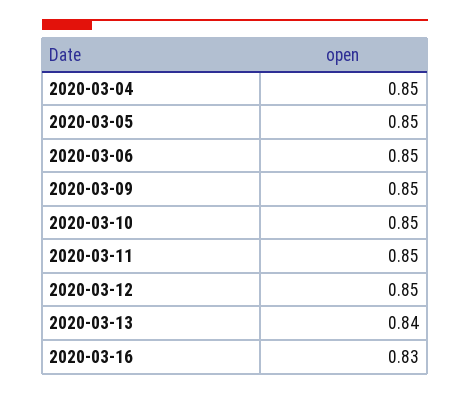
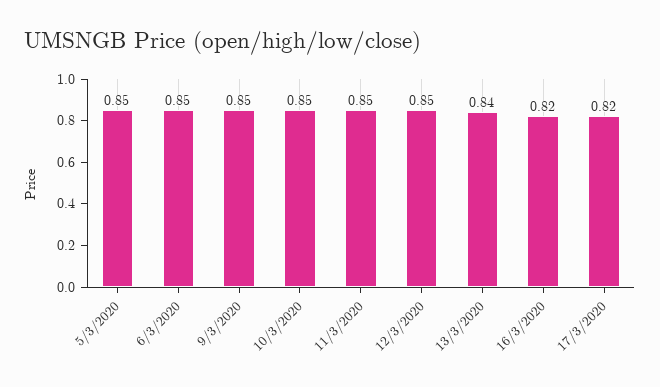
2020-03-04: 0.85 -> none
2020-03-16: 0.83 -> 0.82
17/3/2020: none -> 0.82

